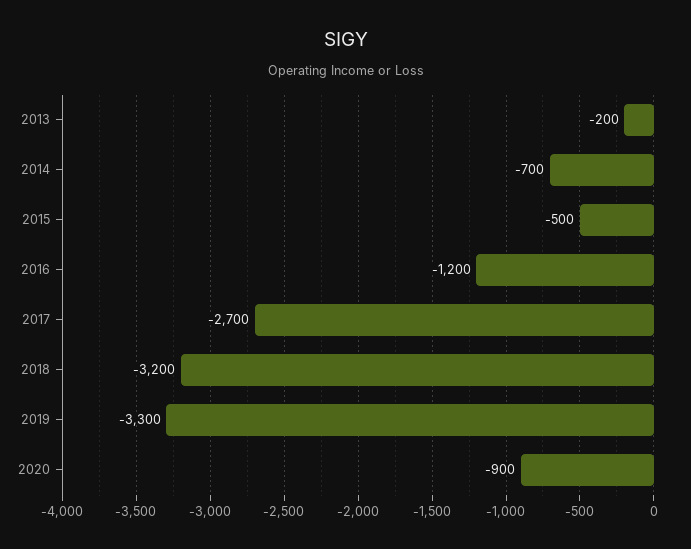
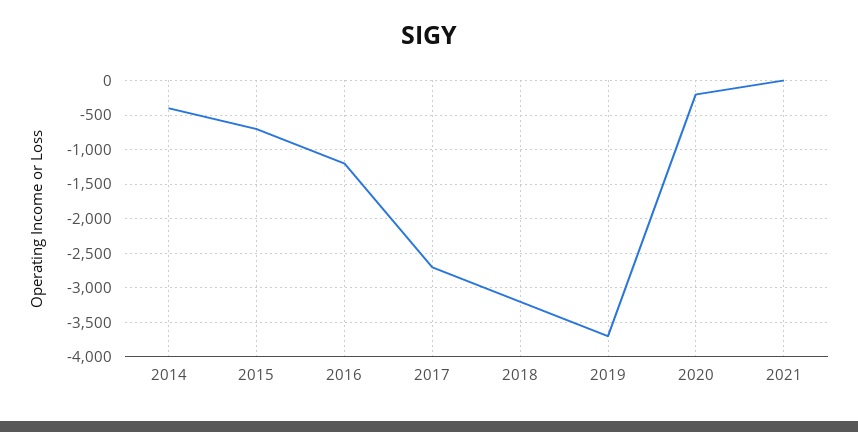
2013: -200 -> none
2014: -700 -> -400
2015: -500 -> -700
2019: -3300 -> -3700
2020: -900 -> -200
2021: none -> 0

